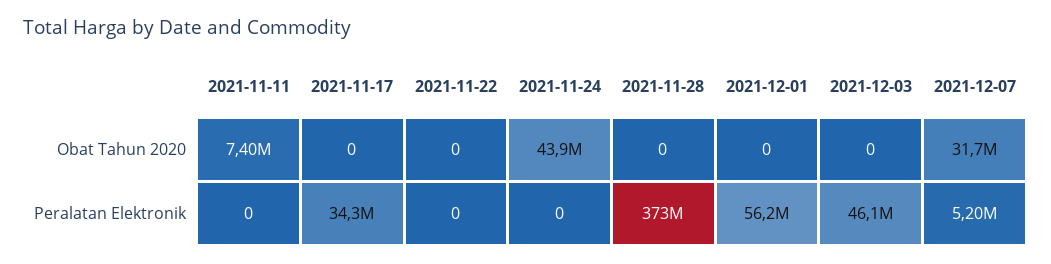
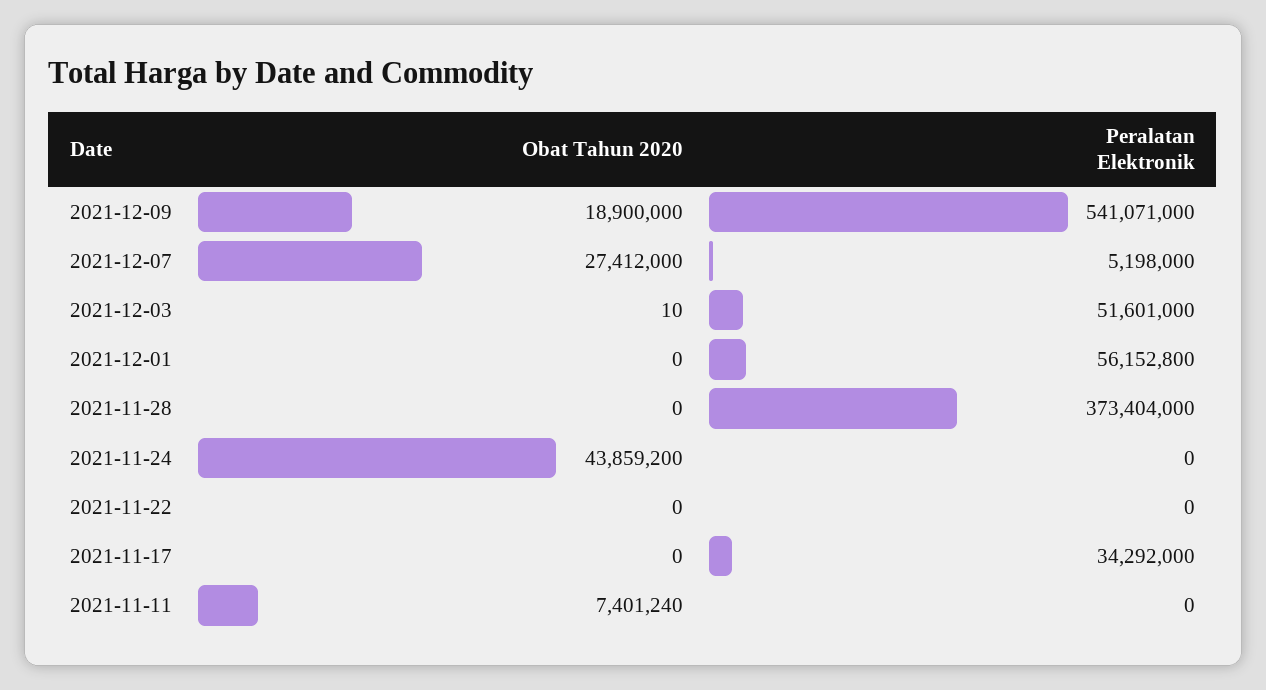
2021-12-03, Obat Tahun 2020: 0 -> 10
2021-12-07, Obat Tahun 2020: 31700000 -> 27412000
2021-12-03, Peralatan Elektronik: 46100000 -> 51601000
2021-12-09, Obat Tahun 2020: none -> 18900000
2021-12-09, Peralatan Elektronik: none -> 541071000

